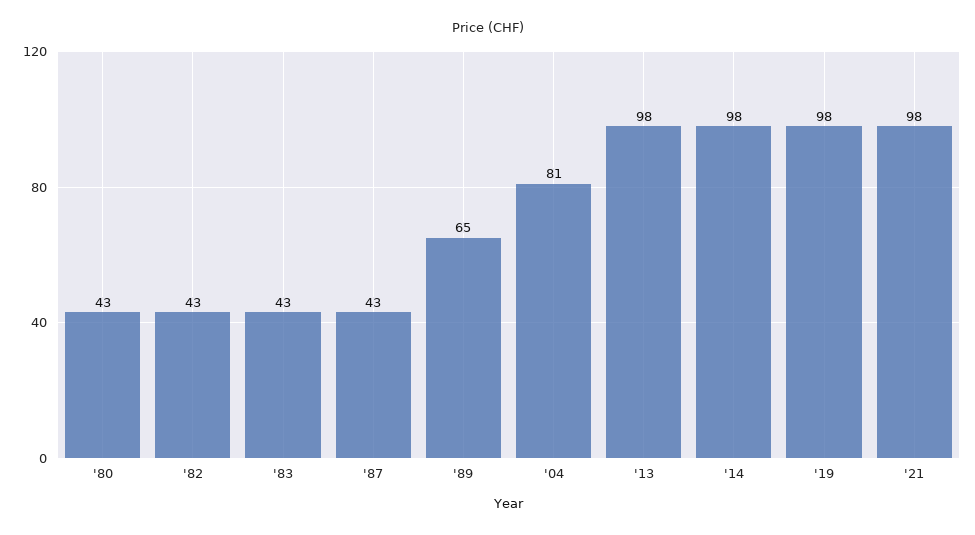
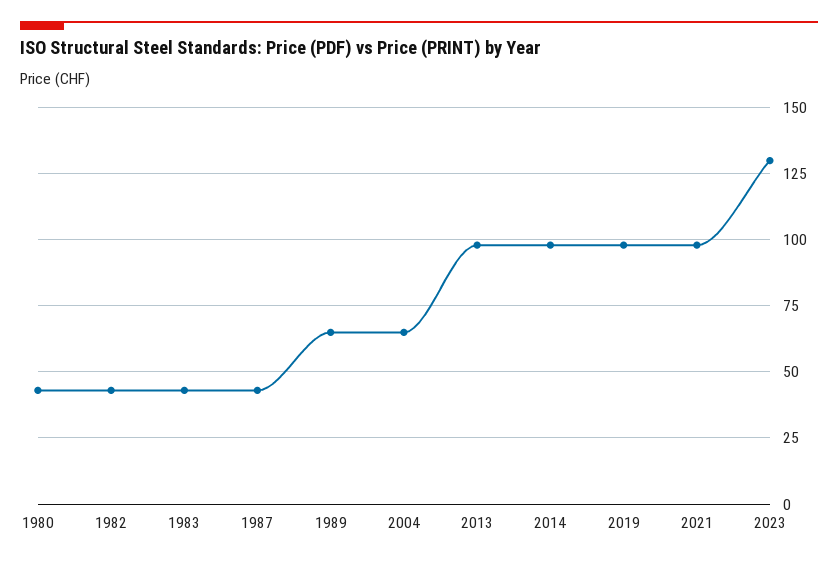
'04: 81 -> 65
2023: none -> 130

